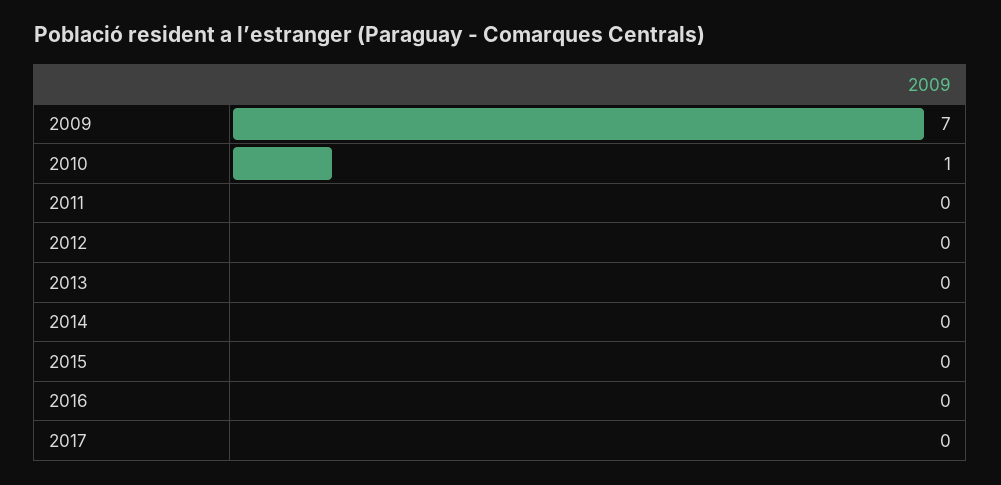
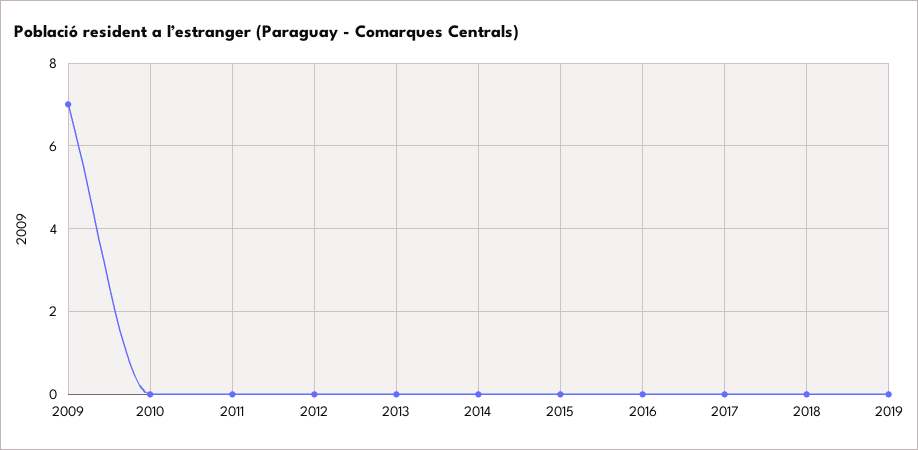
2010: 1 -> 0
2018: none -> 0
2019: none -> 0

